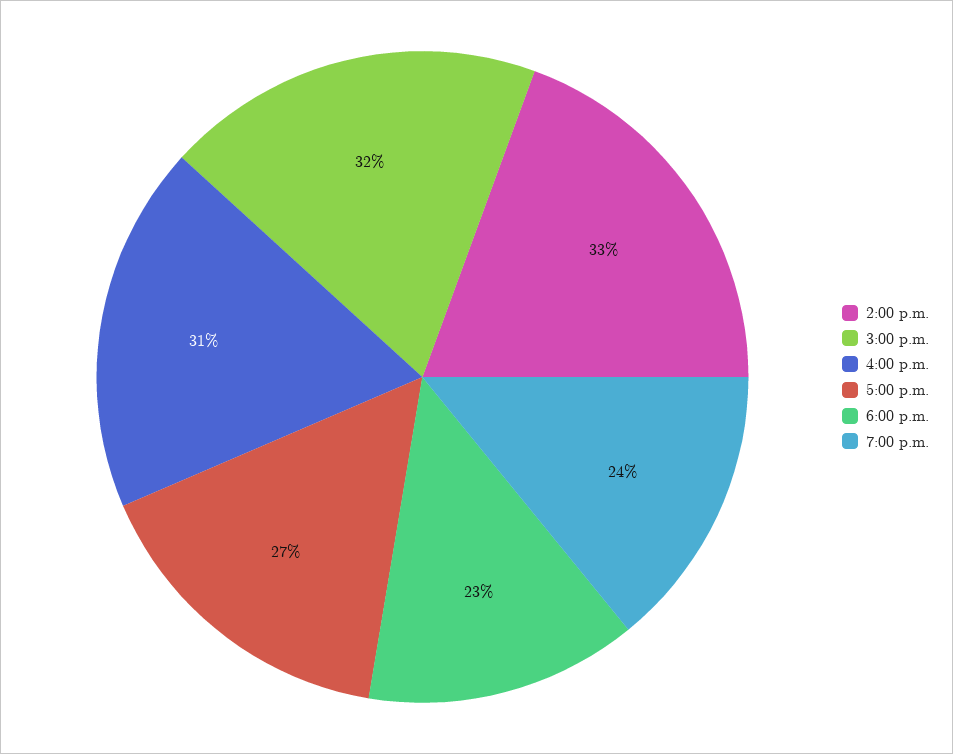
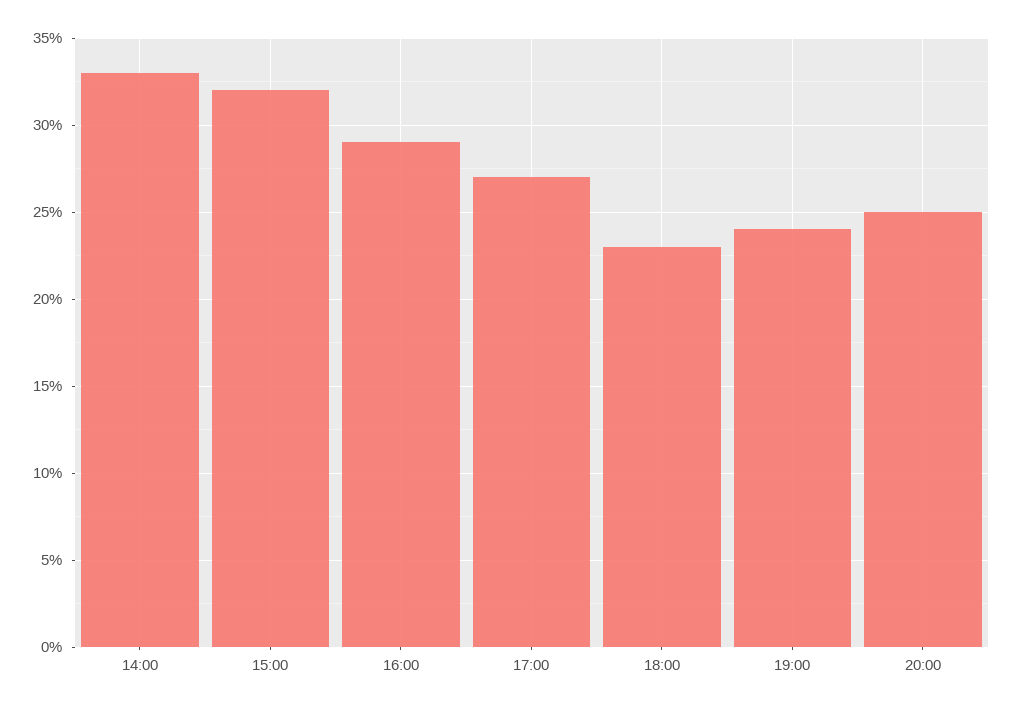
4:00 p.m.: 31 -> 29
20:00: none -> 25

